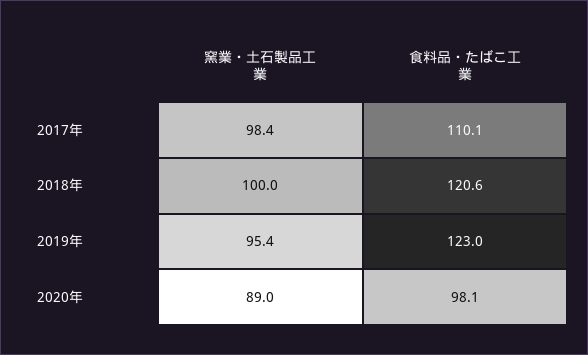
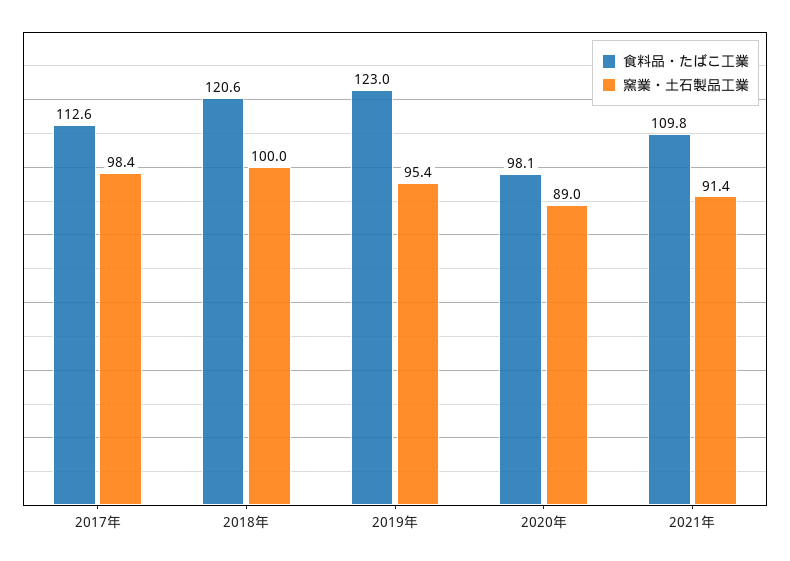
食料品・たばこ工業, 2017年: 110.1 -> 112.6
食料品・たばこ工業, 2021年: none -> 109.8
窯業・土石製品工業, 2021年: none -> 91.4

